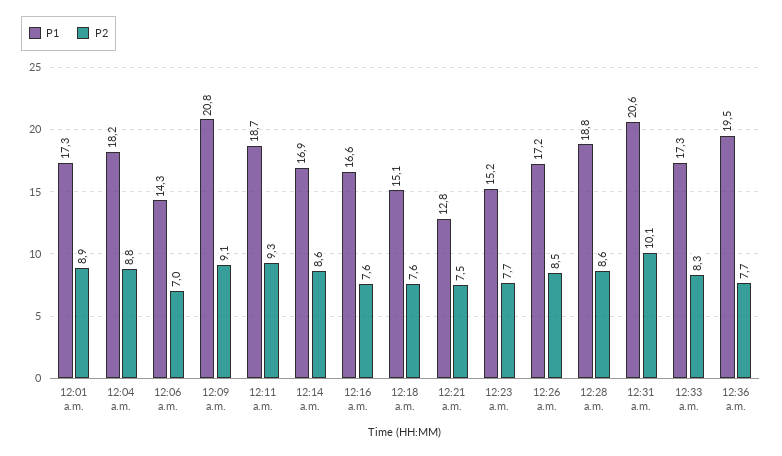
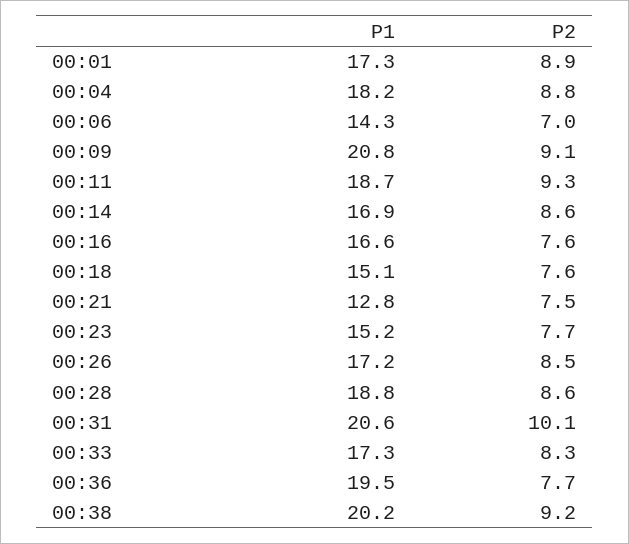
P1, 00:38: none -> 20.2
P2, 00:38: none -> 9.2

